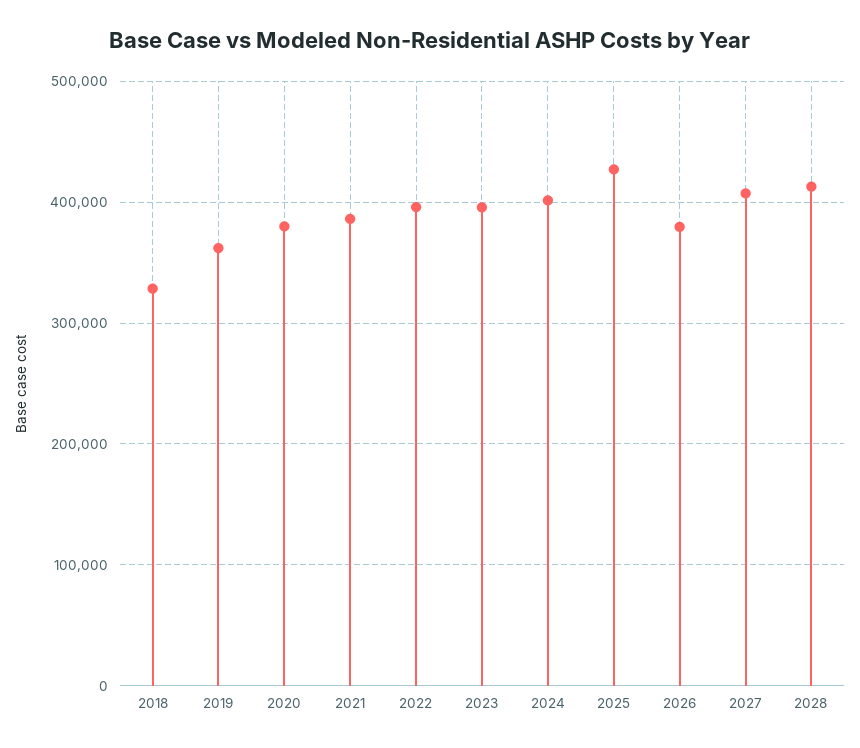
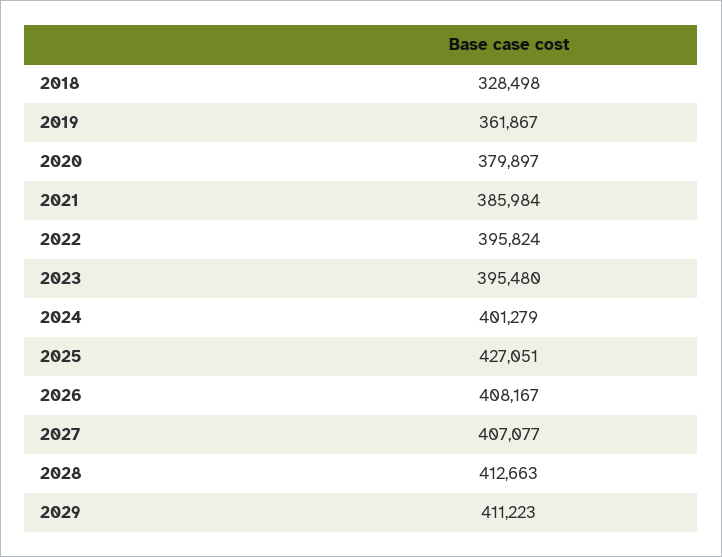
2026: 380000 -> 408167
2029: none -> 411223

